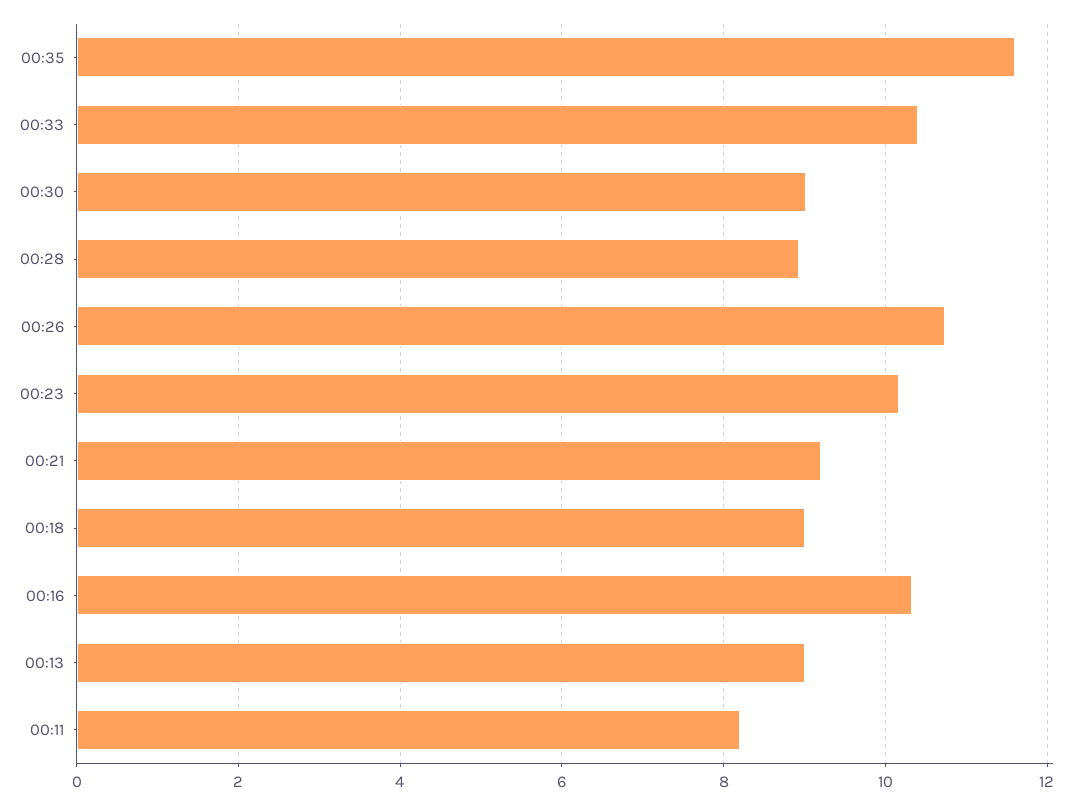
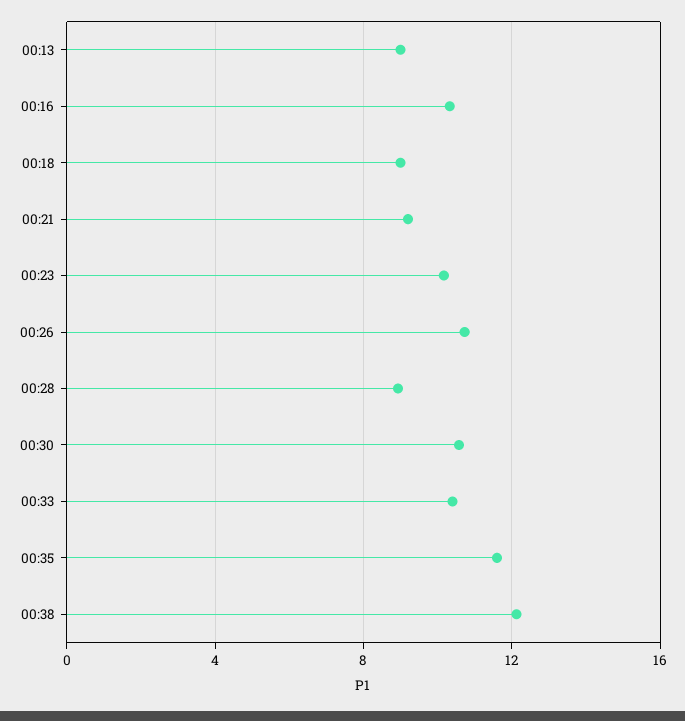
00:30: 9 -> 10.5
00:11: 8.2 -> none
00:38: none -> 12

